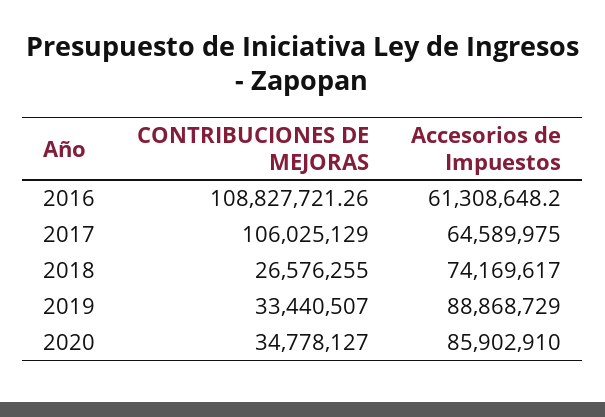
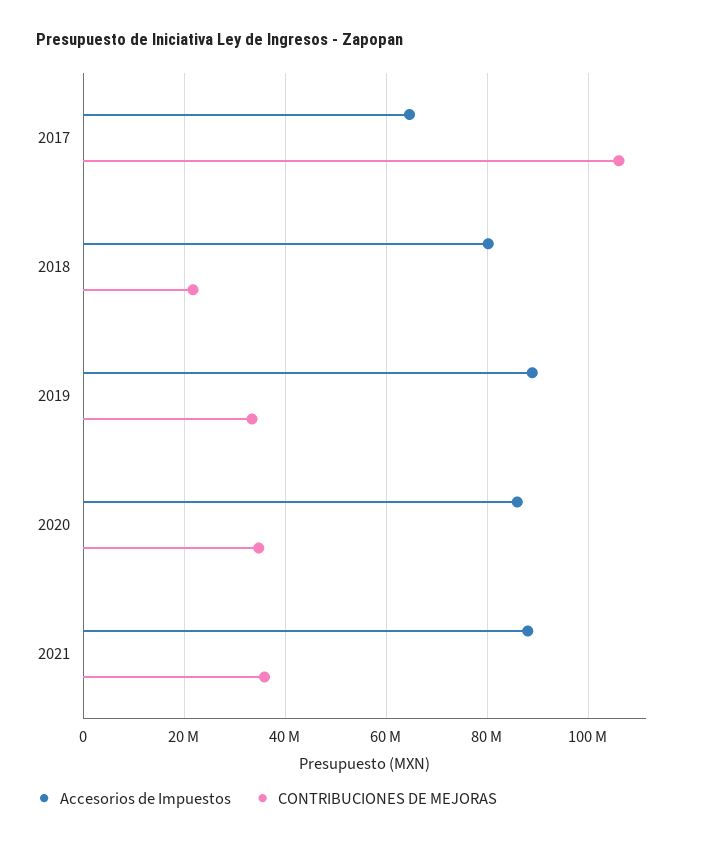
CONTRIBUCIONES DE MEJORAS, 2016: 108827721.26 -> none
Accesorios de Impuestos, 2016: 61308648.2 -> none
CONTRIBUCIONES DE MEJORAS, 2018: 26576255 -> 22000000
Accesorios de Impuestos, 2018: 74169617 -> 80000000
Accesorios de Impuestos, 2021: none -> 88000000
CONTRIBUCIONES DE MEJORAS, 2021: none -> 36000000

